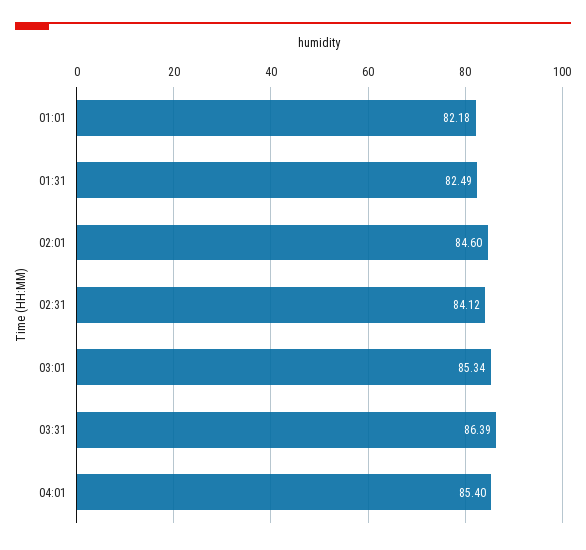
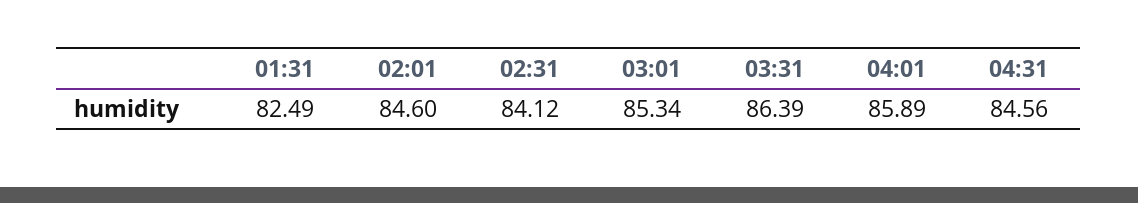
01:01: 82.18 -> none
04:01: 85.4 -> 85.89
04:31: none -> 84.56

